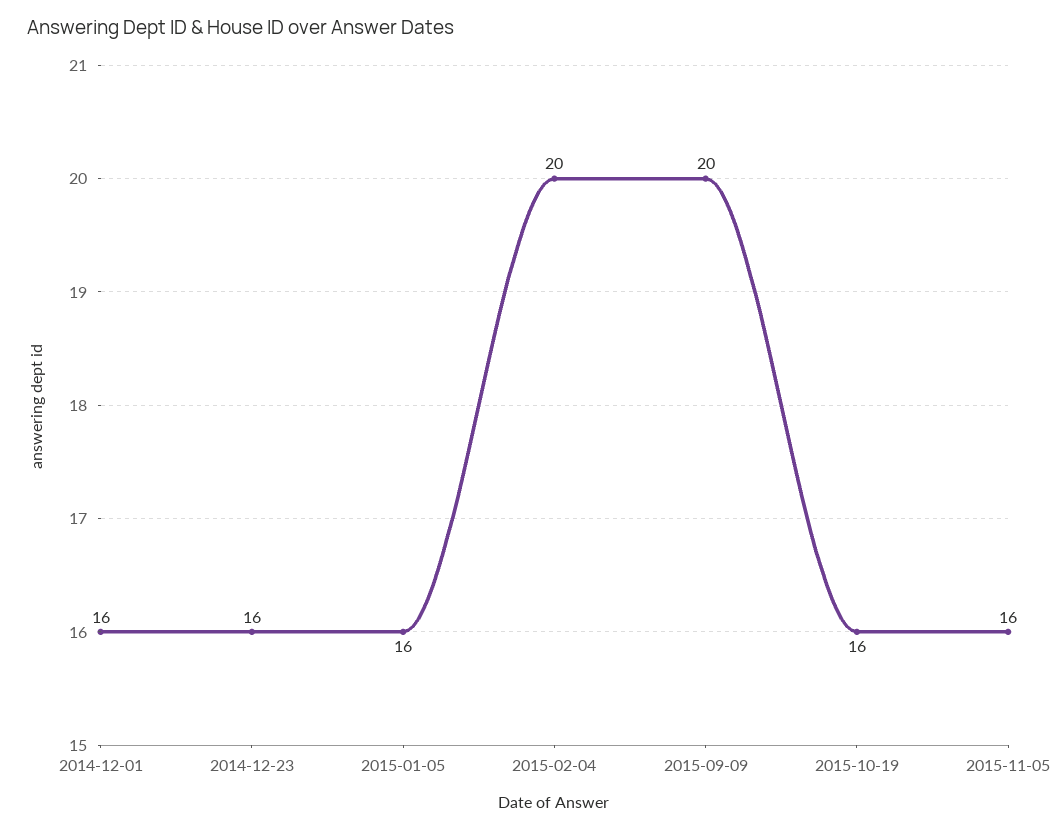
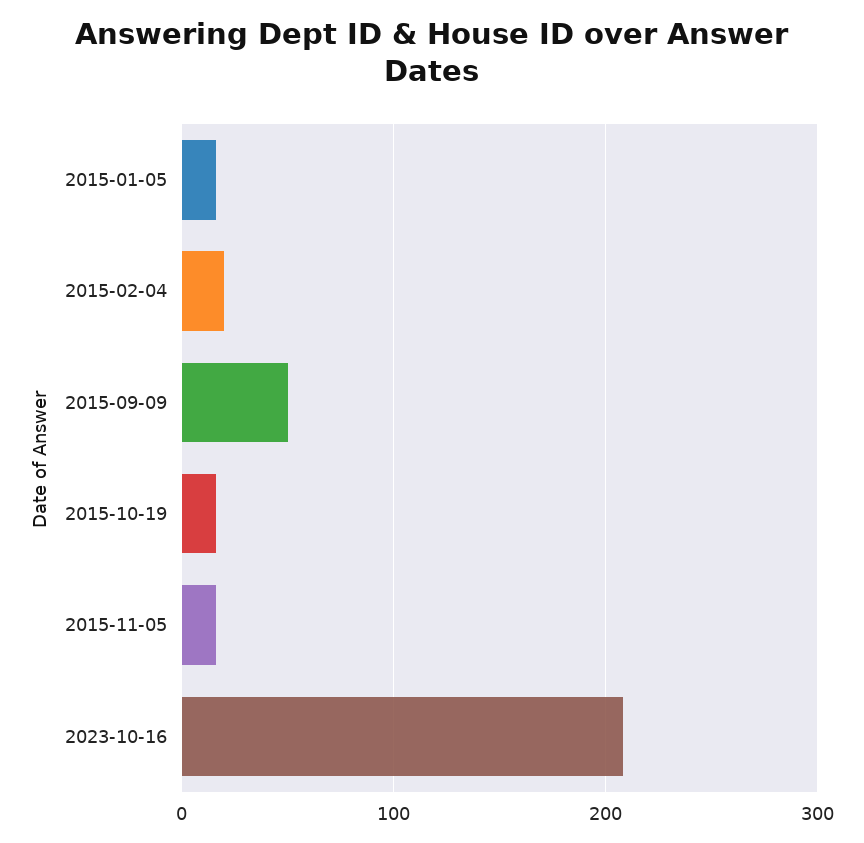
2014-12-01: 16 -> none
2014-12-23: 16 -> none
2015-09-09: 20 -> 50
2023-10-16: none -> 210

